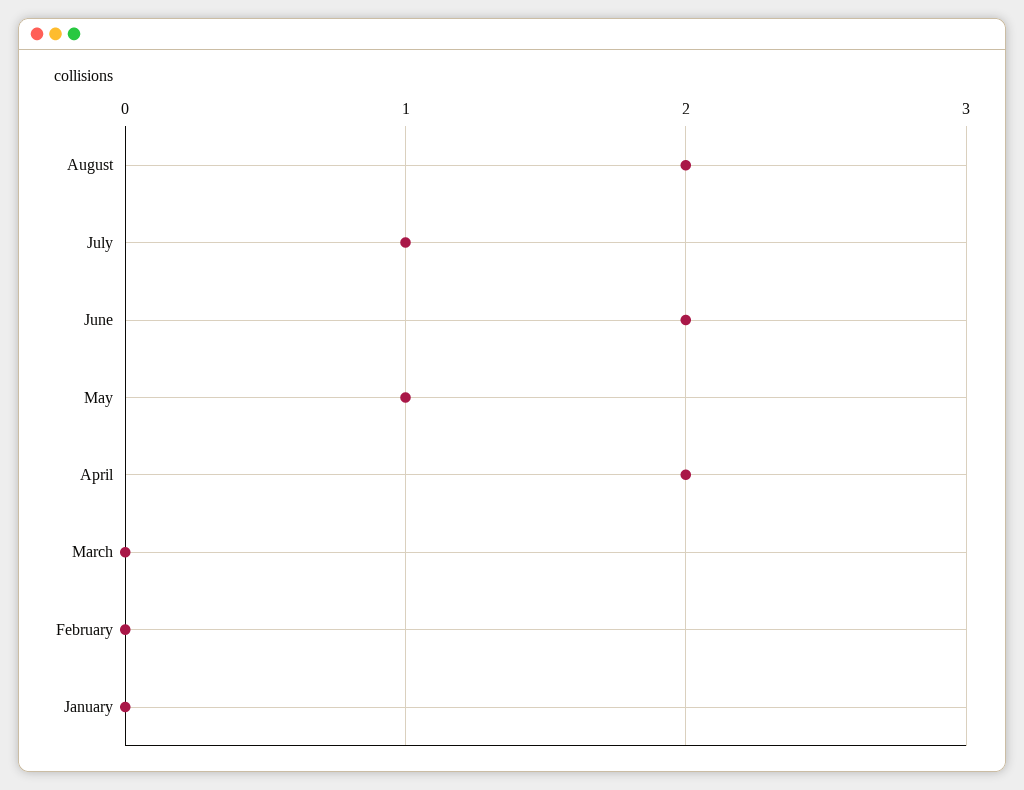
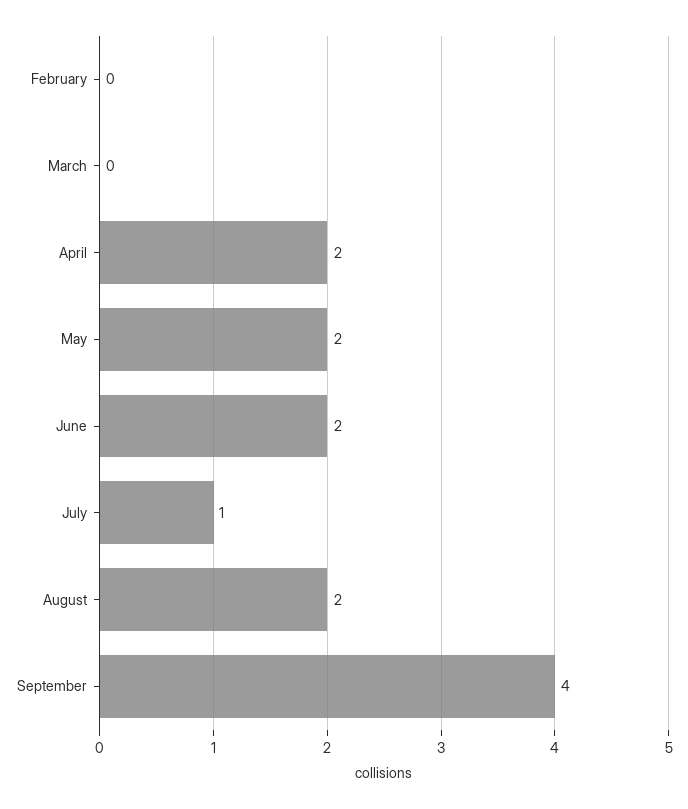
May: 1 -> 2
January: 0 -> none
September: none -> 4

